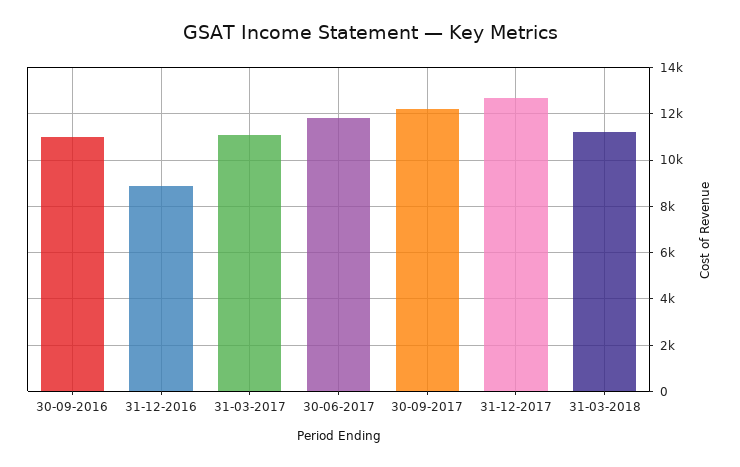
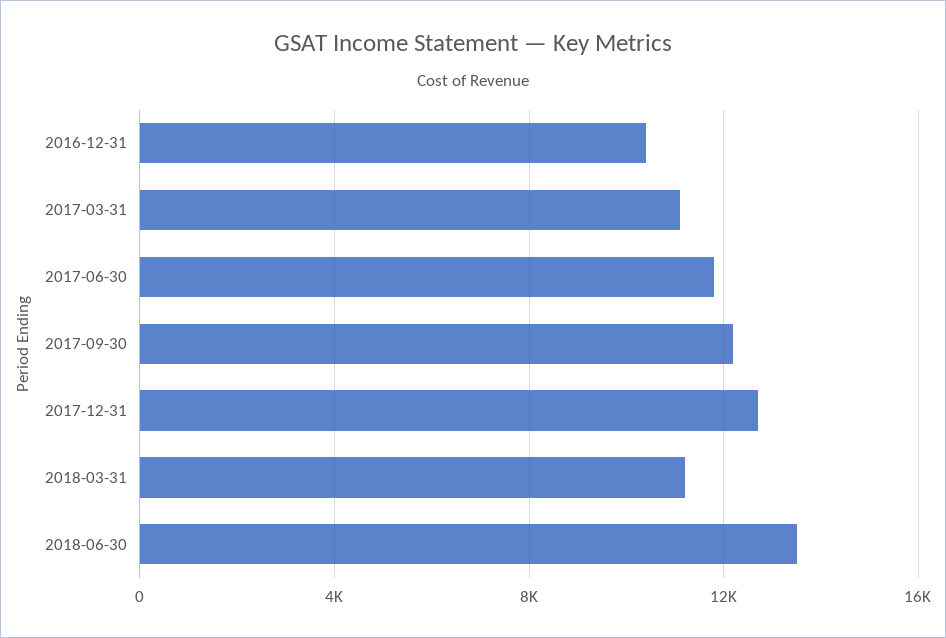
30-09-2016: 11000 -> none
31-12-2016: 9000 -> 10500
2018-06-30: none -> 13500

